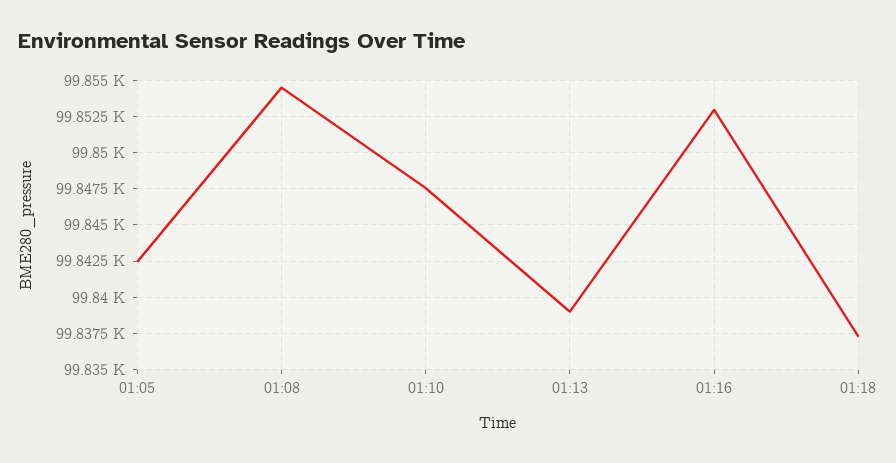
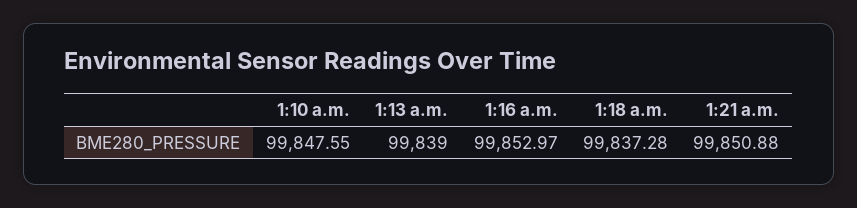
01:05: 99842.5 -> none
01:08: 99854.5 -> none
1:21 a.m.: none -> 99850.88

